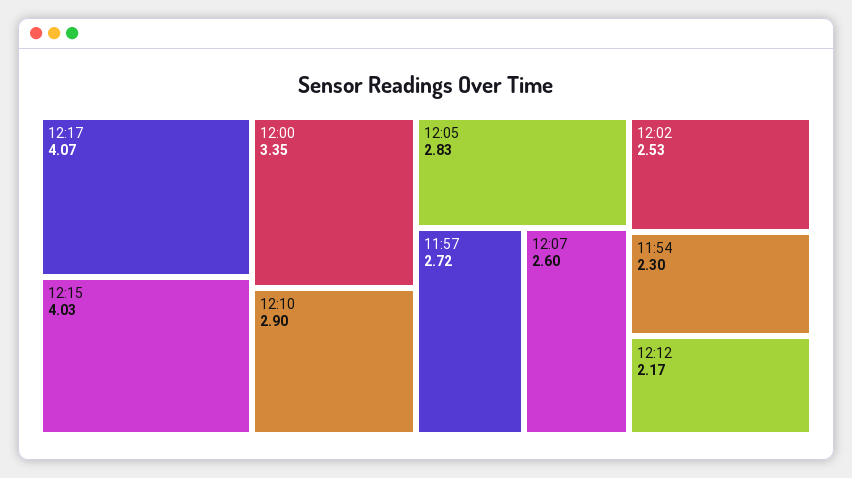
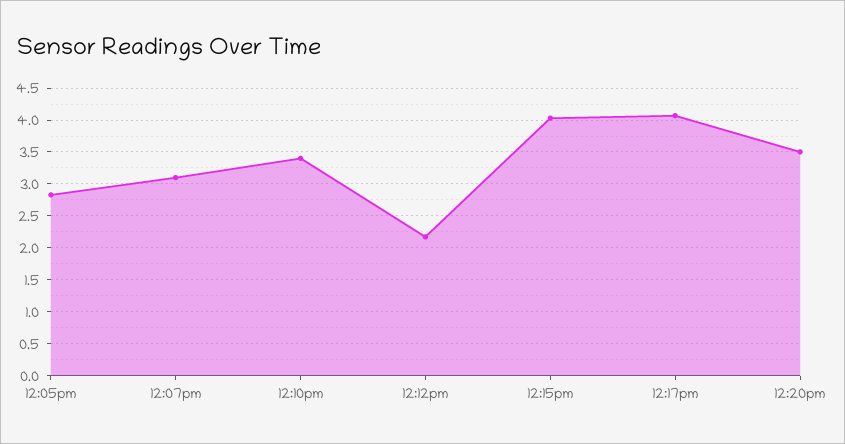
12:00: 3.35 -> none
12:10: 2.9 -> 3.4
11:57: 2.72 -> none
12:07: 2.6 -> 3.1
12:02: 2.53 -> none
11:54: 2.3 -> none
12:20pm: none -> 3.5

